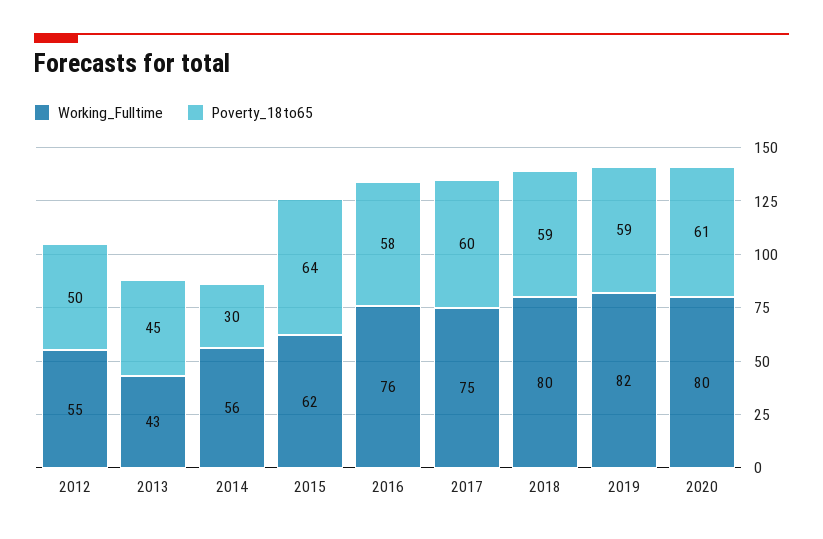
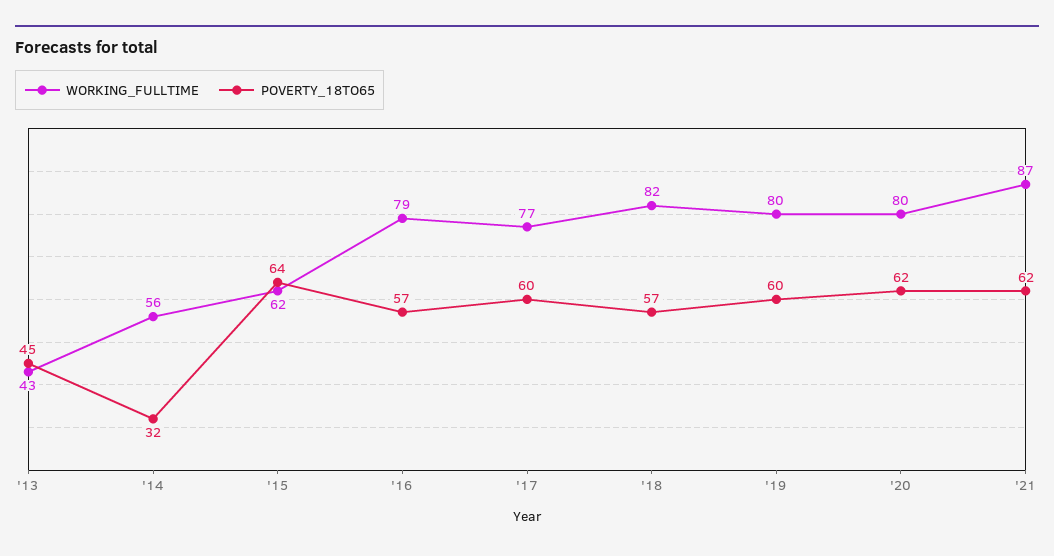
Working_Fulltime, 2012: 55 -> none
Poverty_18to65, 2012: 50 -> none
Poverty_18to65, 2014: 30 -> 32
Working_Fulltime, 2016: 76 -> 79
Poverty_18to65, 2016: 58 -> 57
Working_Fulltime, 2017: 75 -> 77
Working_Fulltime, 2018: 80 -> 82
Poverty_18to65, 2018: 59 -> 57
Working_Fulltime, 2019: 82 -> 80
Poverty_18to65, 2019: 59 -> 60
Poverty_18to65, 2020: 61 -> 62
Working_Fulltime, '21: none -> 87
Poverty_18to65, '21: none -> 62

